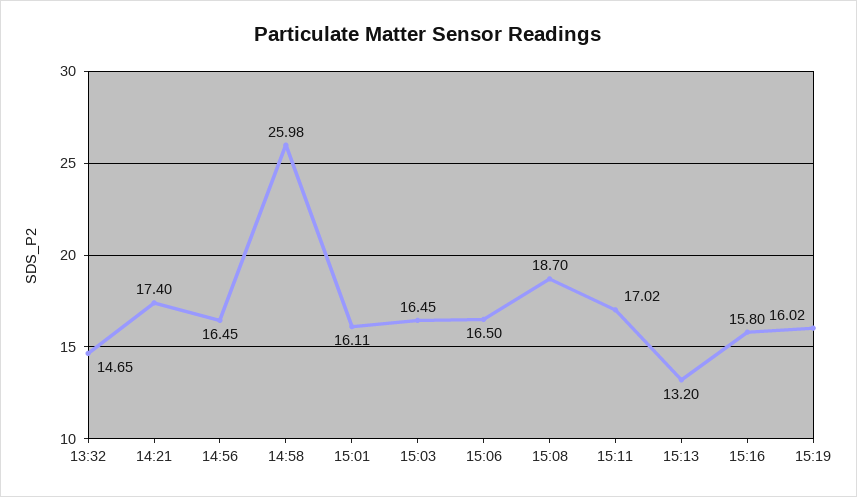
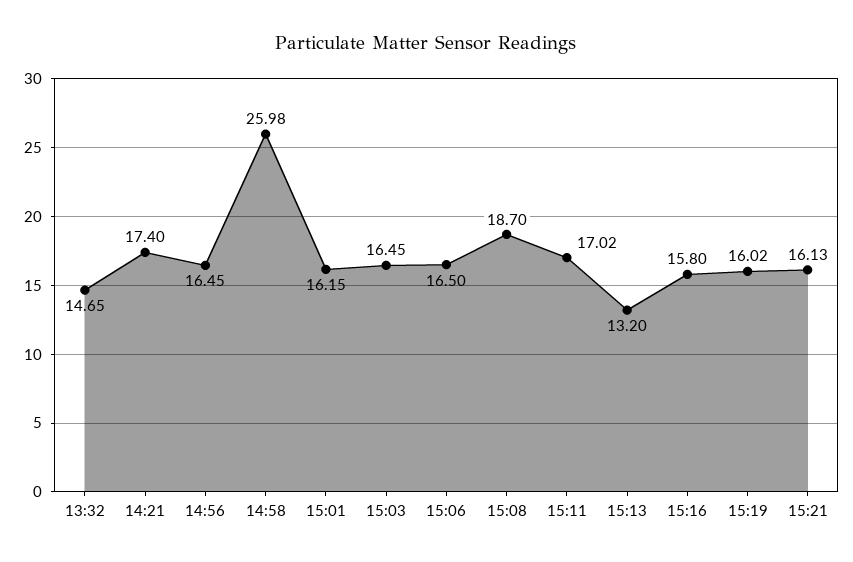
15:01: 16.11 -> 16.15
15:21: none -> 16.13

